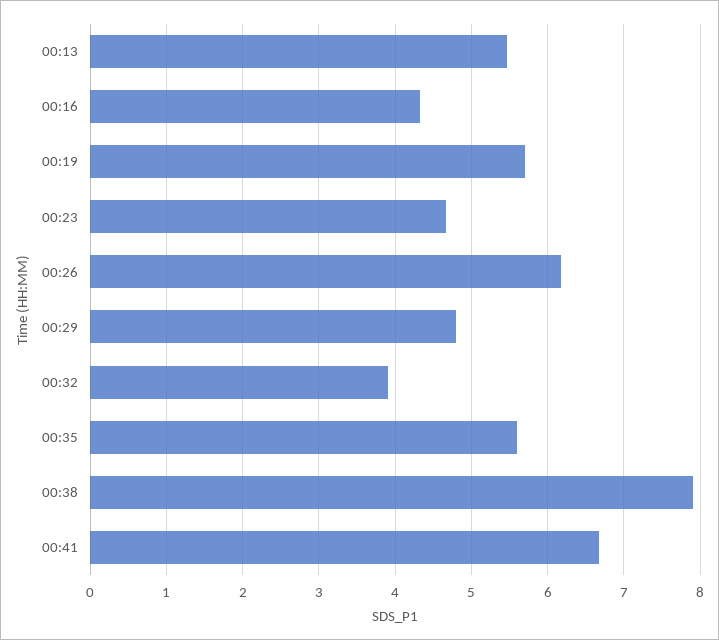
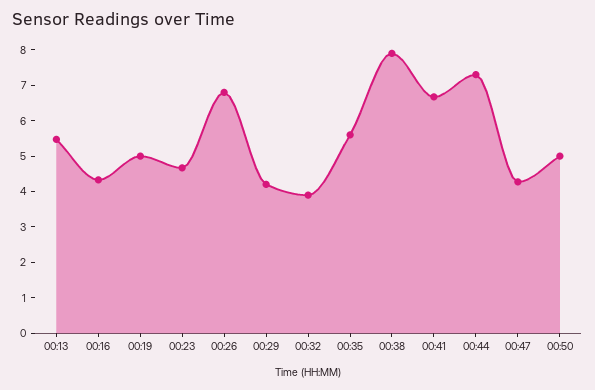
00:19: 5.7 -> 5
00:26: 6.2 -> 6.75
00:29: 4.8 -> 4.25
00:44: none -> 7.25
00:47: none -> 4.25
00:50: none -> 5

